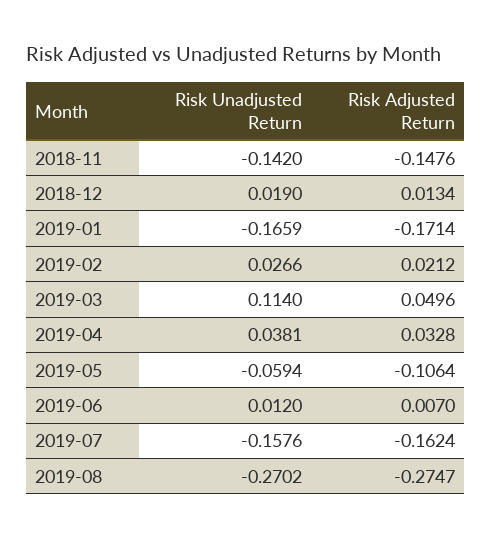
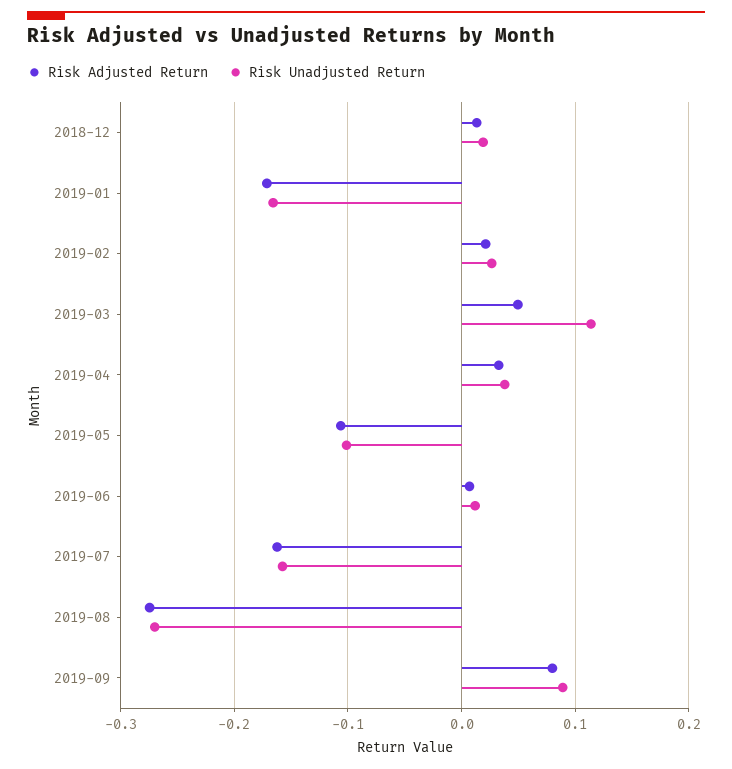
Risk Unadjusted Return, 2018-11: -0.142 -> none
Risk Adjusted Return, 2018-11: -0.1476 -> none
Risk Unadjusted Return, 2019-05: -0.0594 -> -0.1
Risk Adjusted Return, 2019-09: none -> 0.08
Risk Unadjusted Return, 2019-09: none -> 0.09

